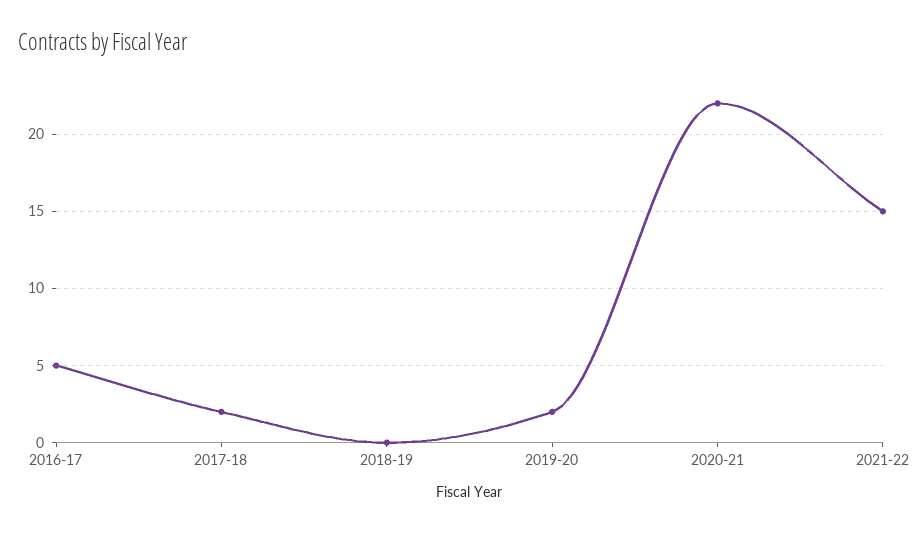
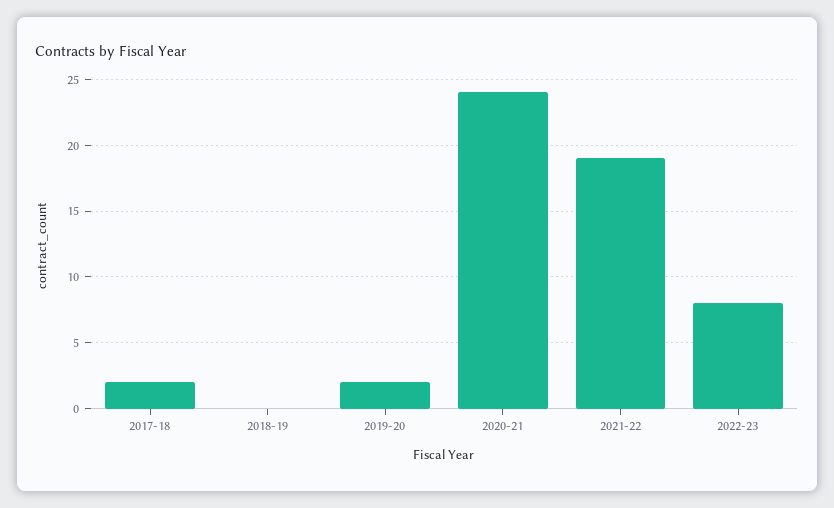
2016-17: 5 -> none
2020-21: 22 -> 24
2021-22: 15 -> 19
2022-23: none -> 8

